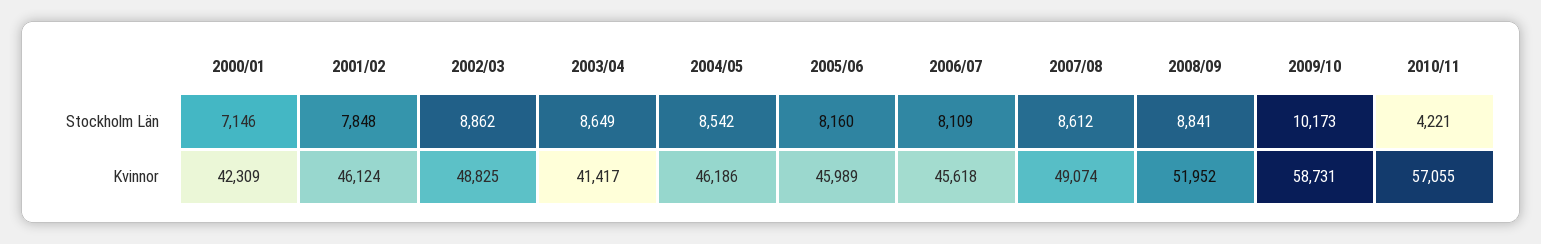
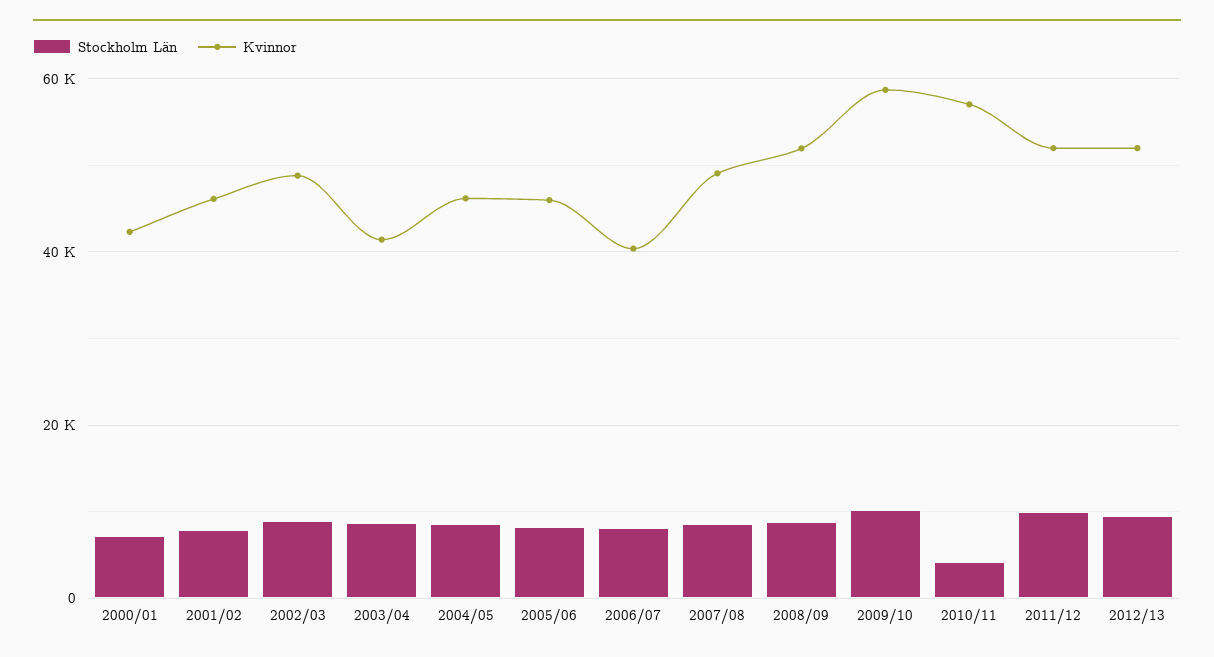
Kvinnor, 2006/07: 45618 -> 40000
Stockholm Län, 2011/12: none -> 10000
Kvinnor, 2011/12: none -> 52000
Stockholm Län, 2012/13: none -> 10000
Kvinnor, 2012/13: none -> 52000

